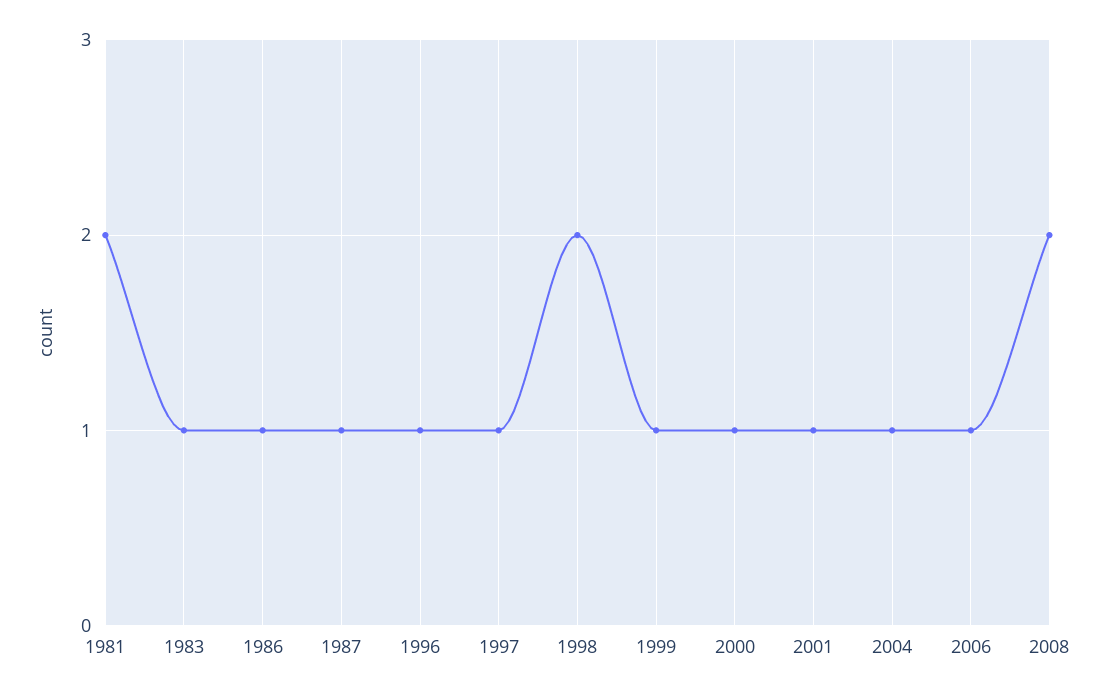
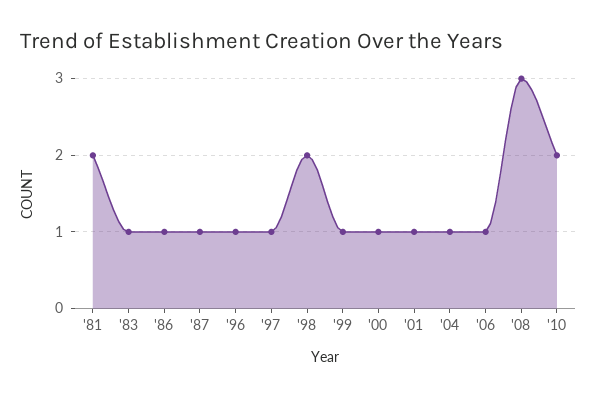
2008: 2 -> 3
'10: none -> 2

